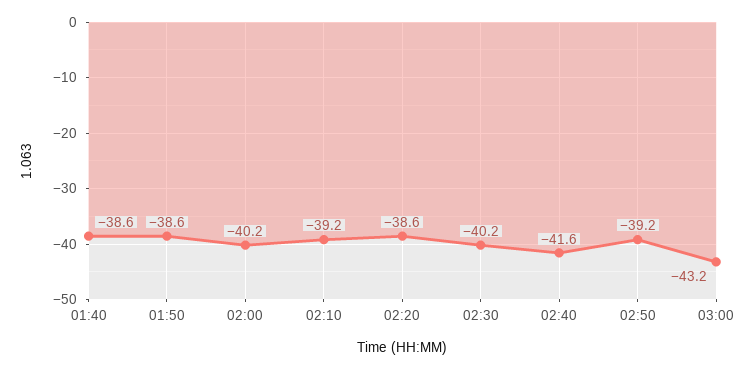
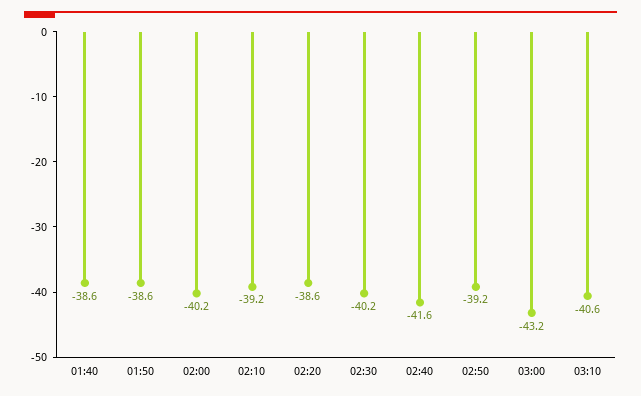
03:10: none -> -40.6

